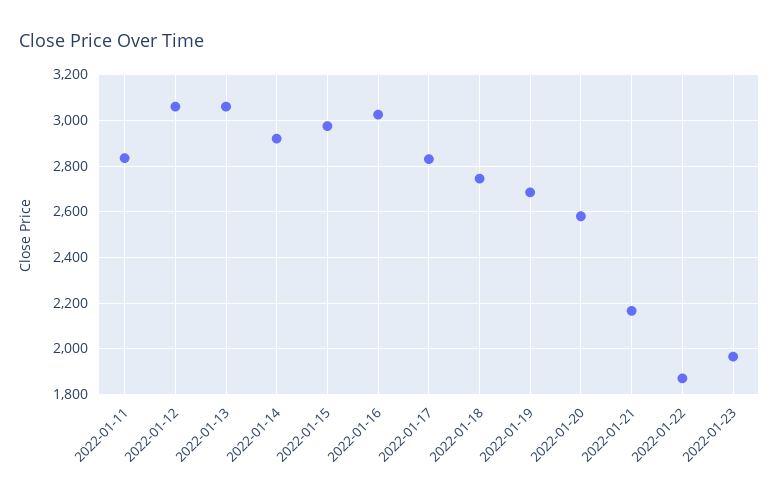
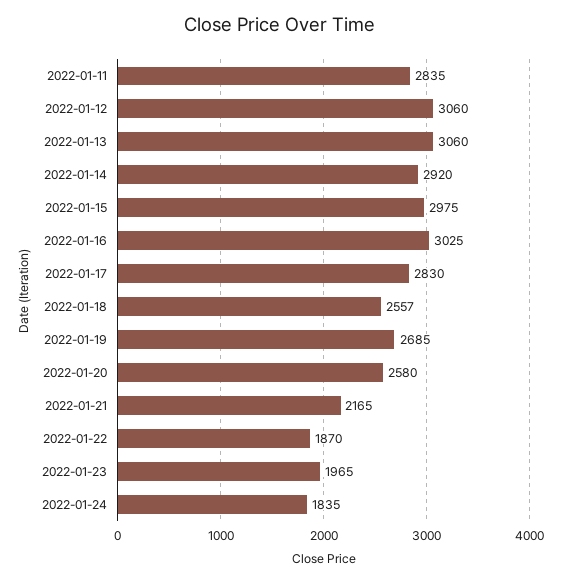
2022-01-18: 2750 -> 2557
2022-01-24: none -> 1835

